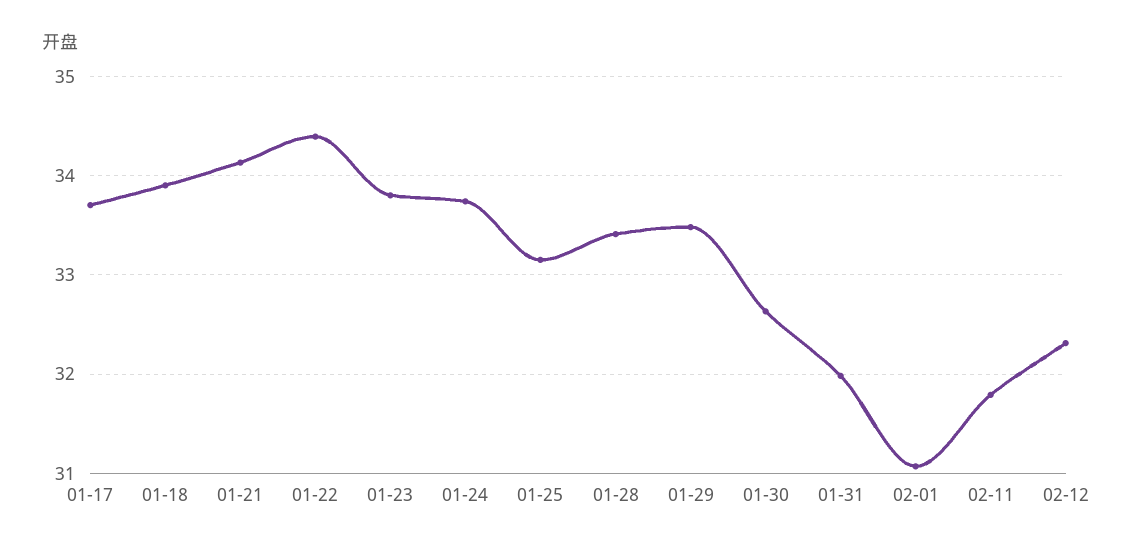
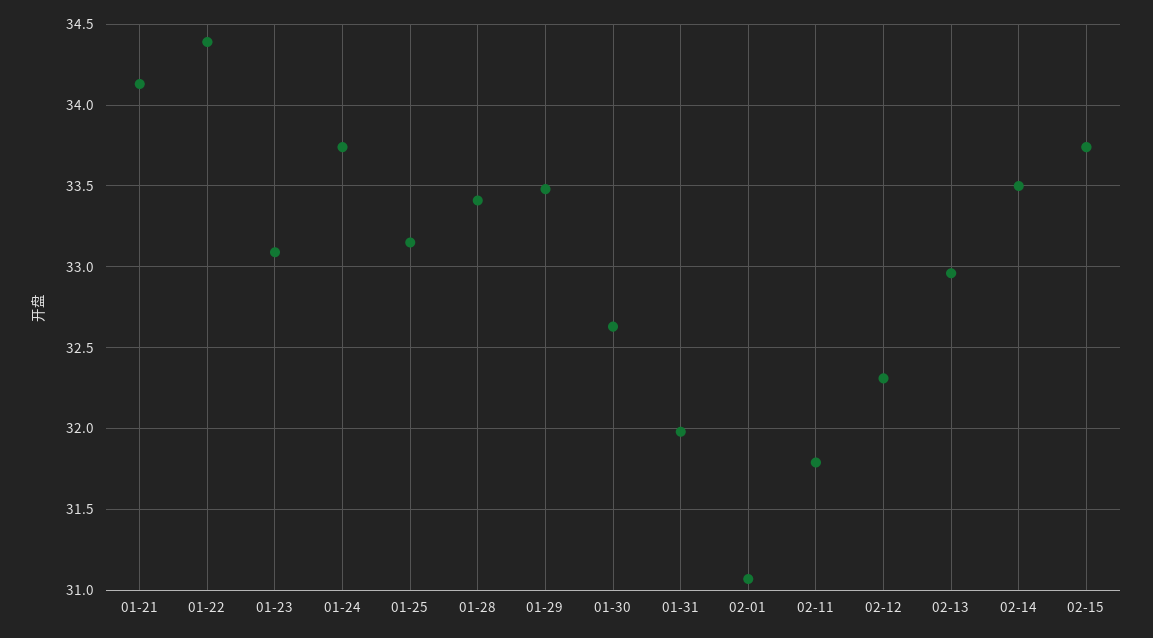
01-17: 33.7 -> none
01-18: 33.9 -> none
01-23: 33.8 -> 33.1
02-13: none -> 32.95
02-14: none -> 33.5
02-15: none -> 33.75

